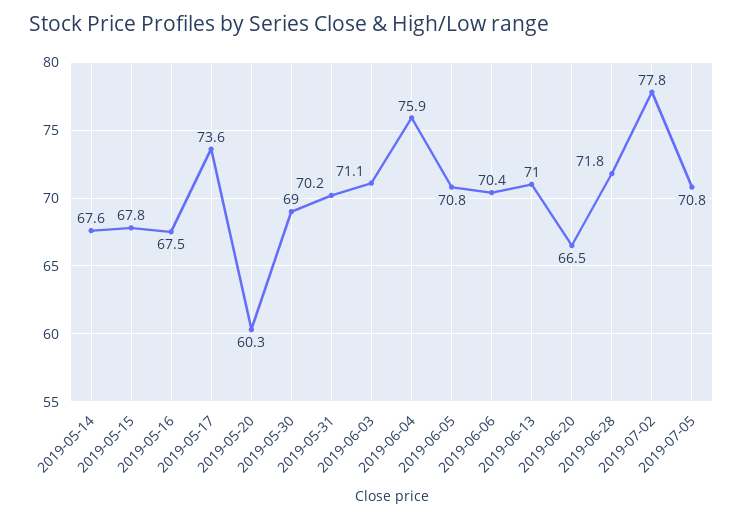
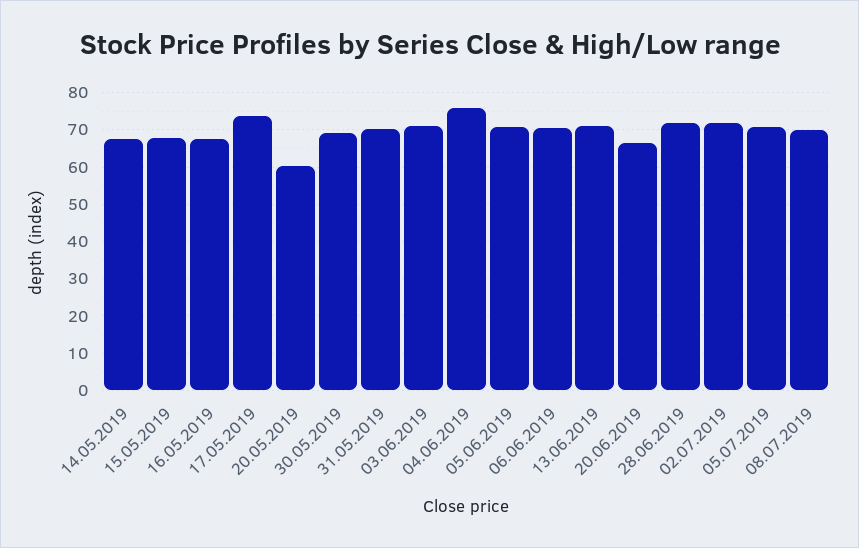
2019-07-02: 77.8 -> 72
08.07.2019: none -> 70

